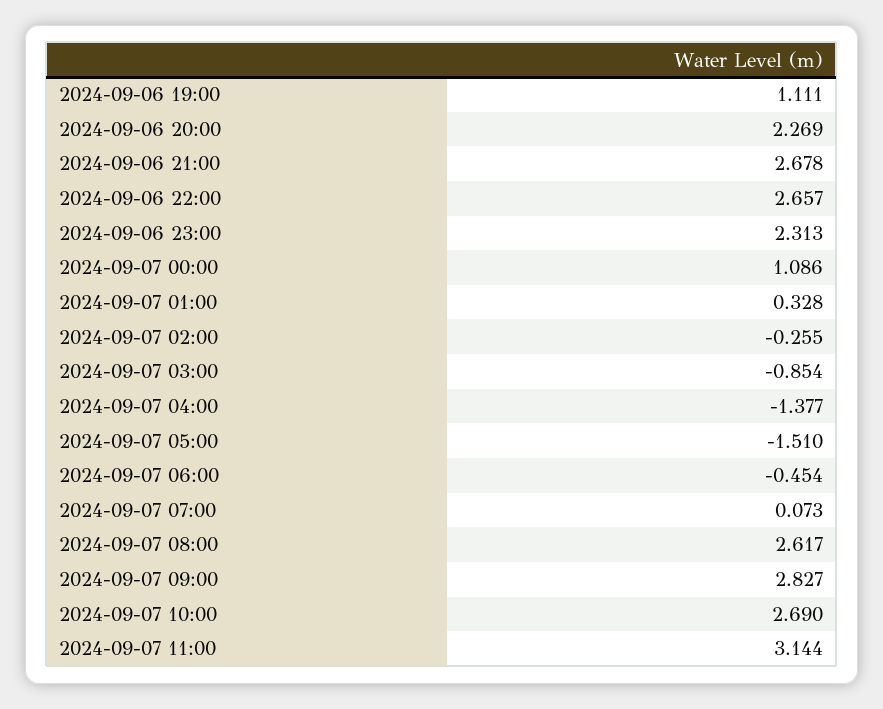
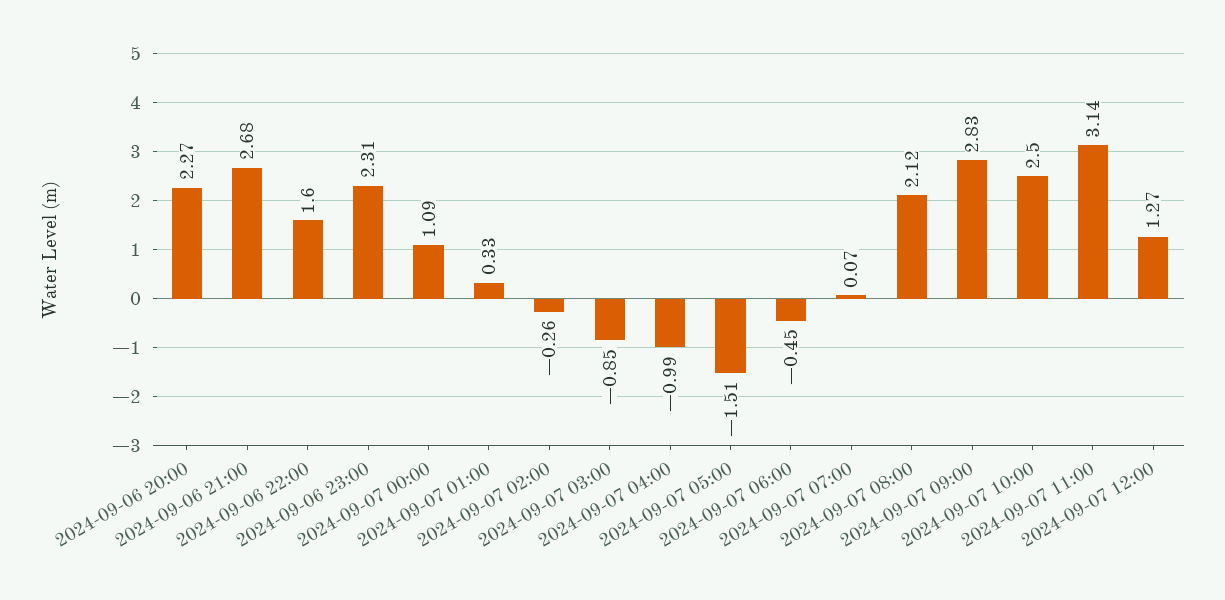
2024-09-06 19:00: 1.111 -> none
2024-09-06 22:00: 2.657 -> 1.6
2024-09-07 04:00: -1.377 -> -0.99
2024-09-07 08:00: 2.617 -> 2.12
2024-09-07 10:00: 2.69 -> 2.5
2024-09-07 12:00: none -> 1.27

